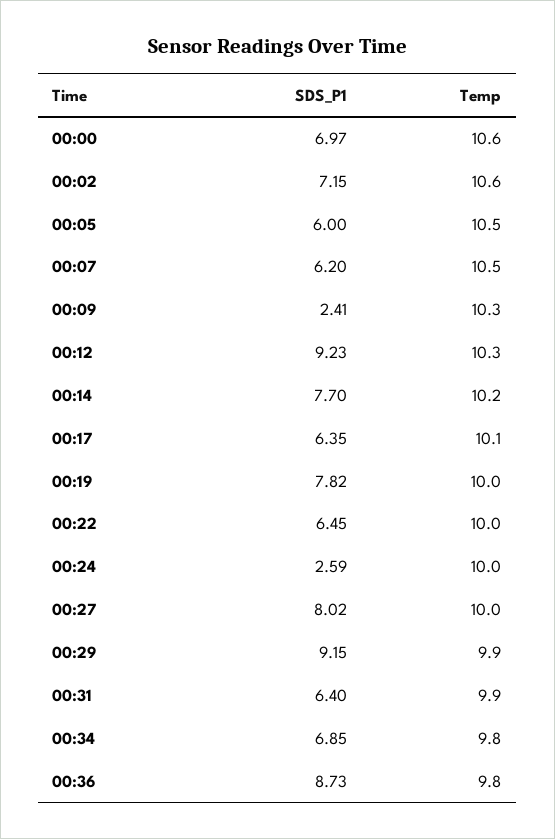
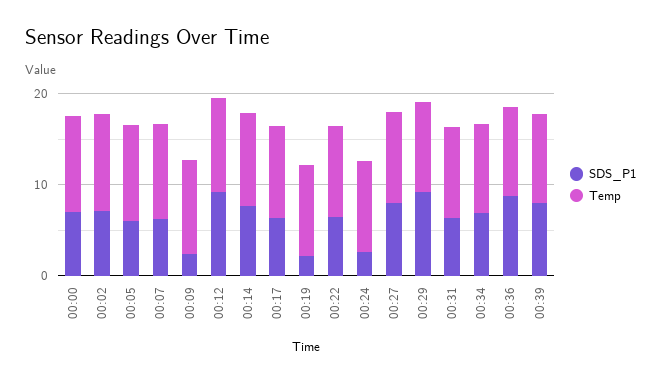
SDS_P1, 00:19: 7.82 -> 2
SDS_P1, 00:39: none -> 8
Temp, 00:39: none -> 10

